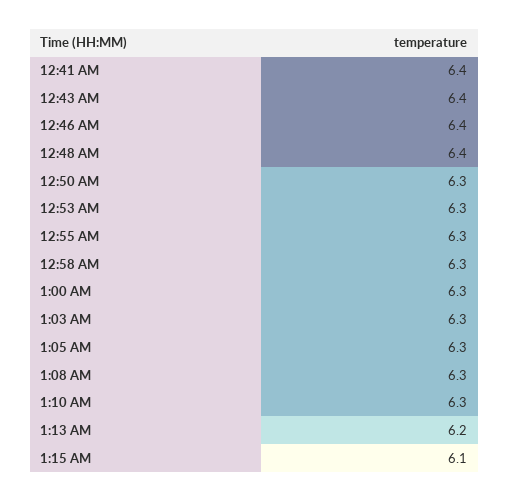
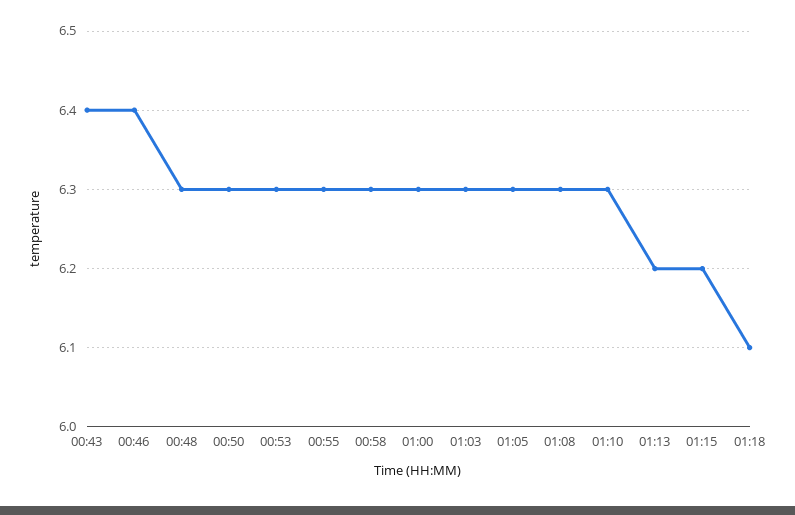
12:41 AM: 6.4 -> none
12:48 AM: 6.4 -> 6.3
1:15 AM: 6.1 -> 6.2
01:18: none -> 6.1

